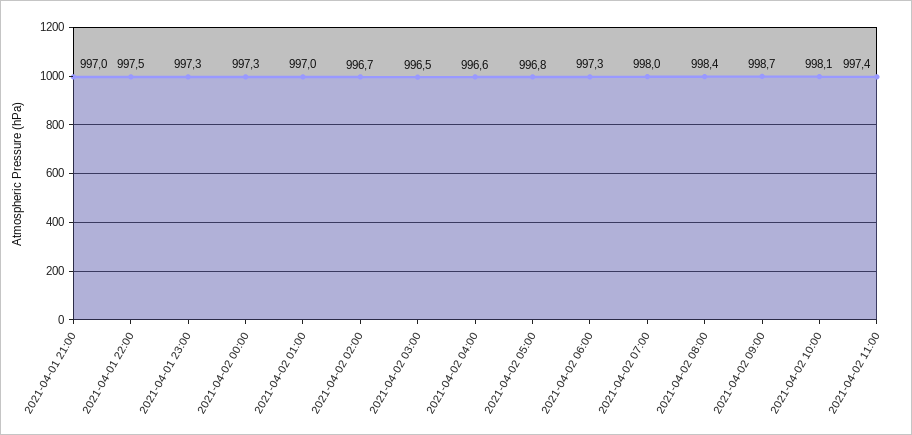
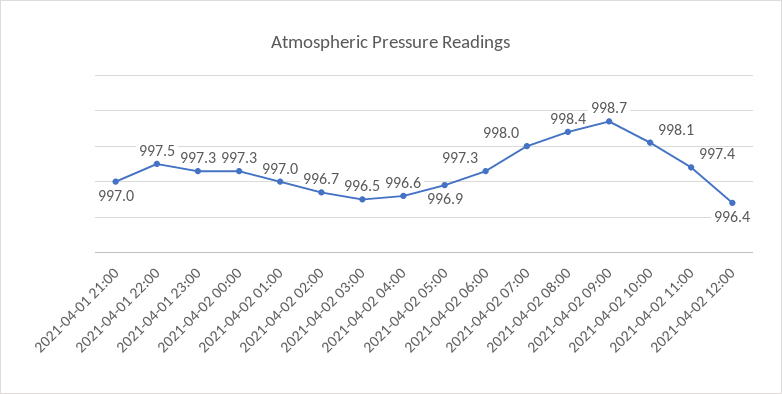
2021-04-02 05:00: 996.8 -> 996.9
2021-04-02 12:00: none -> 996.4

